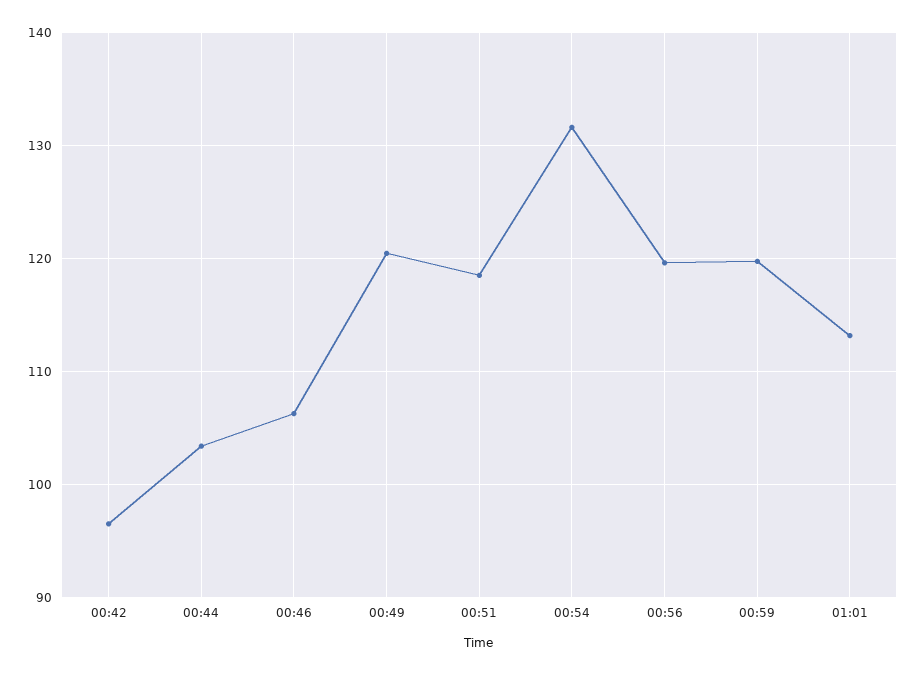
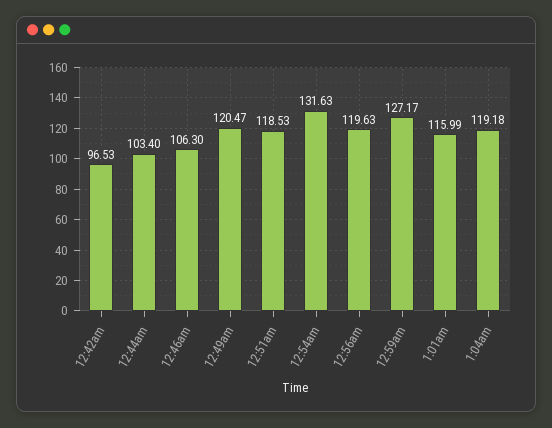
00:59: 120 -> 127.17
01:01: 113 -> 115.99
1:04am: none -> 119.18

